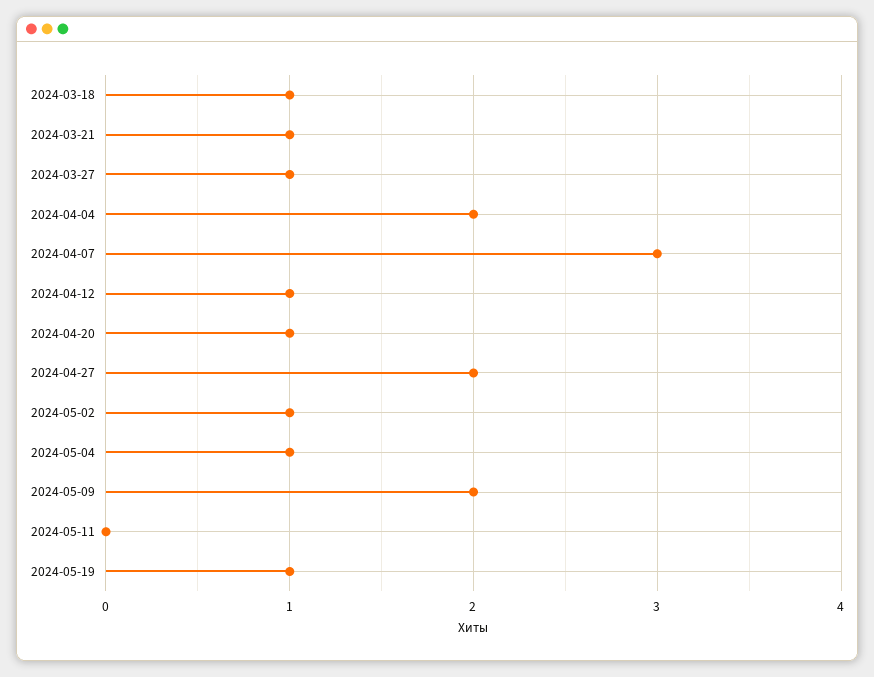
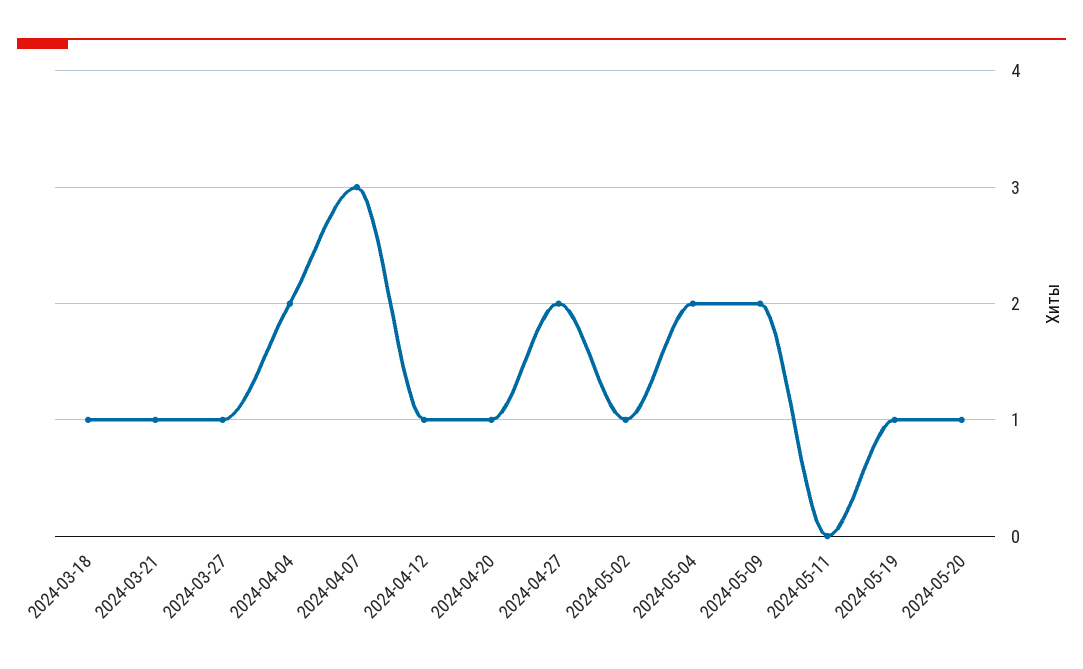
2024-05-04: 1 -> 2
2024-05-20: none -> 1

